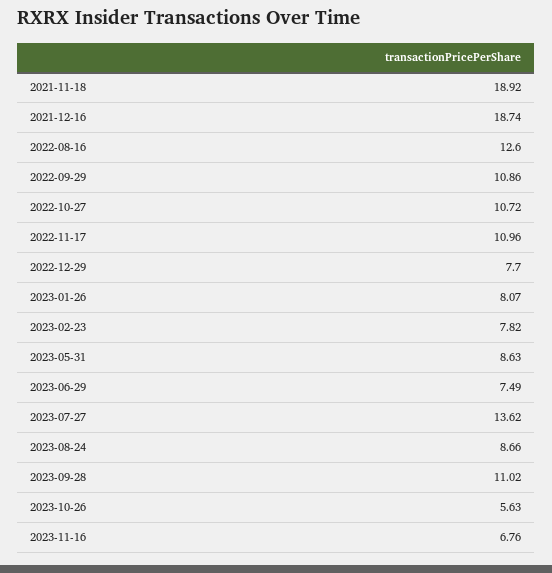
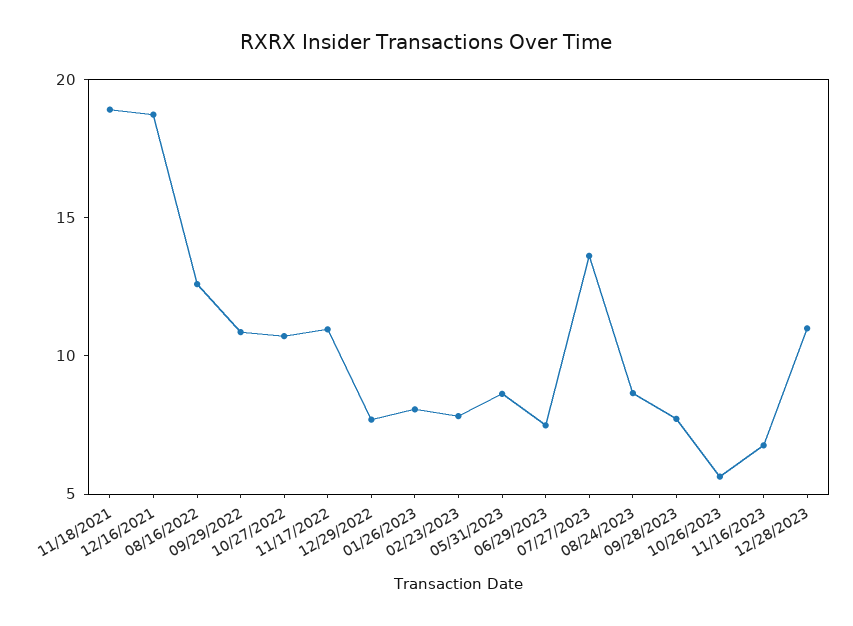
2023-09-28: 11.02 -> 8
12/28/2023: none -> 11

